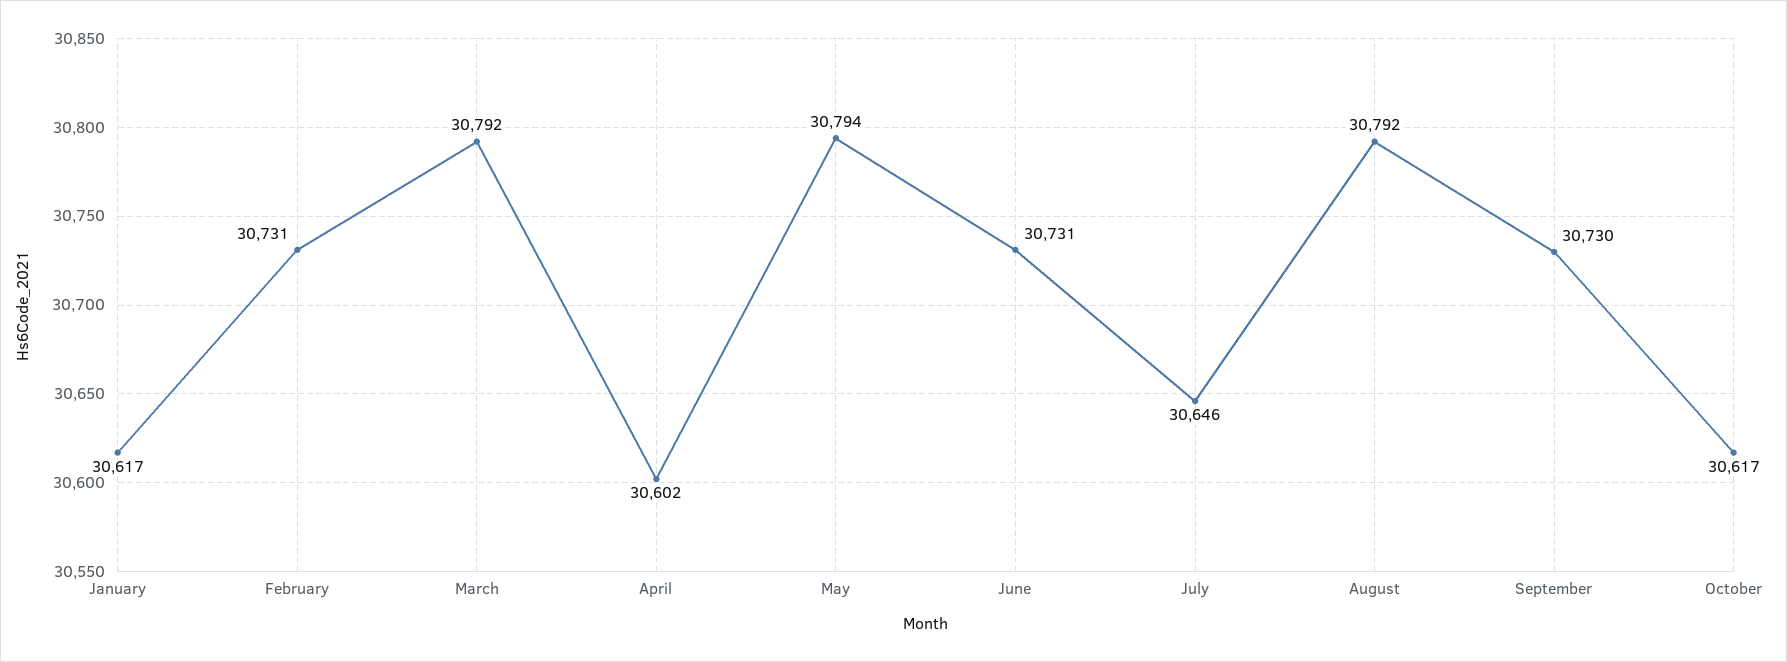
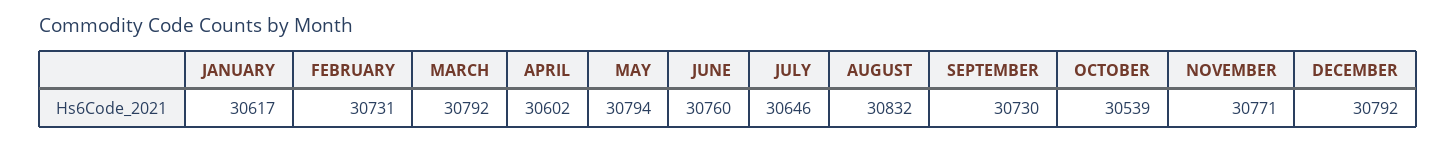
June: 30731 -> 30760
August: 30792 -> 30832
October: 30617 -> 30539
NOVEMBER: none -> 30771
DECEMBER: none -> 30792

